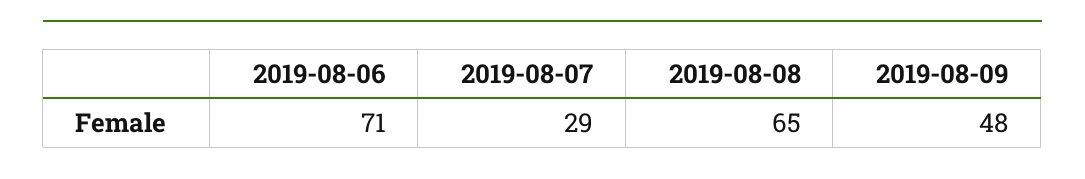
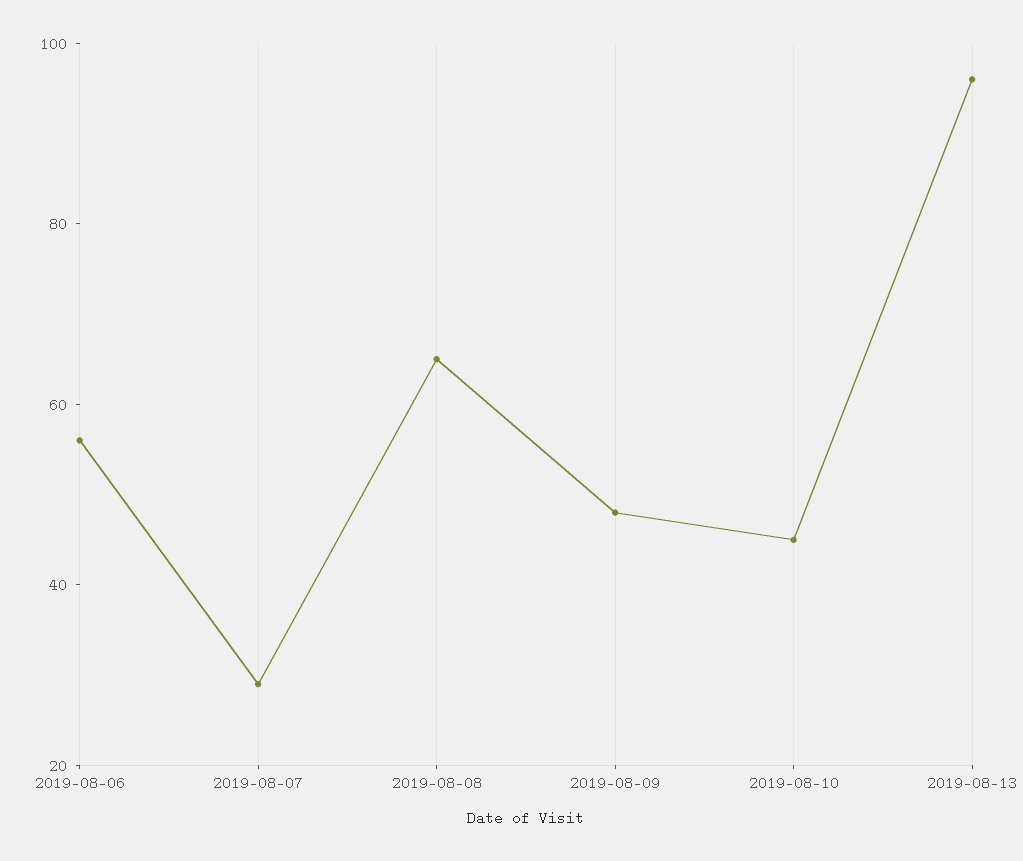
2019-08-06: 71 -> 55
2019-08-10: none -> 45
2019-08-13: none -> 95

